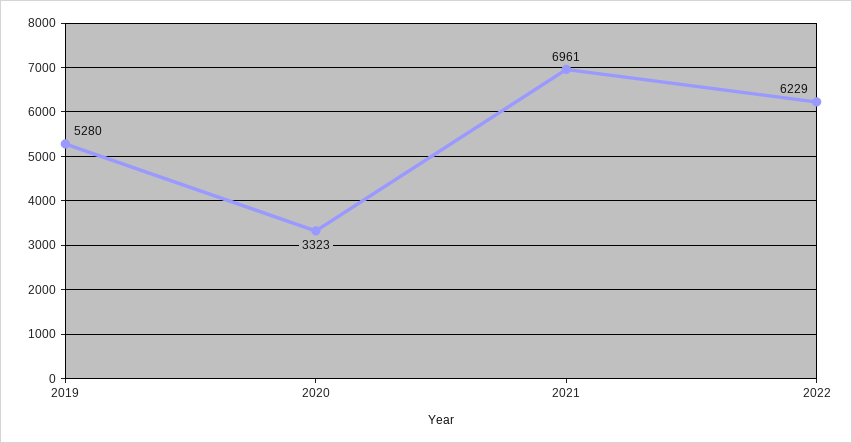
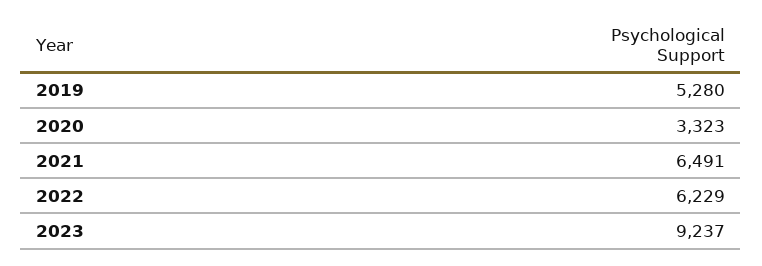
2021: 6961 -> 6491
2023: none -> 9237

